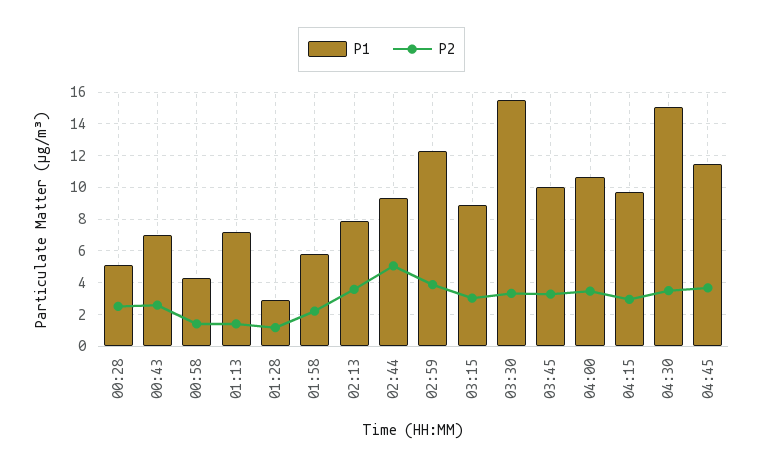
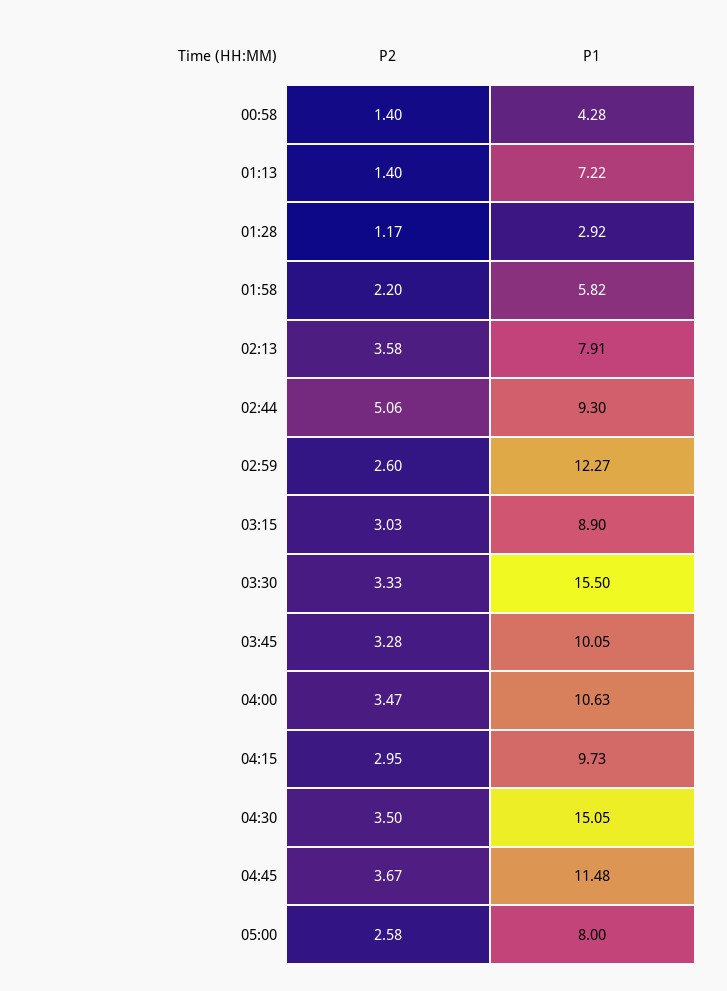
P1, 00:28: 5 -> none
P2, 00:28: 2.5 -> none
P1, 00:43: 7 -> none
P2, 00:43: 2.5 -> none
P2, 02:59: 4 -> 2.6
P2, 05:00: none -> 2.58
P1, 05:00: none -> 8

